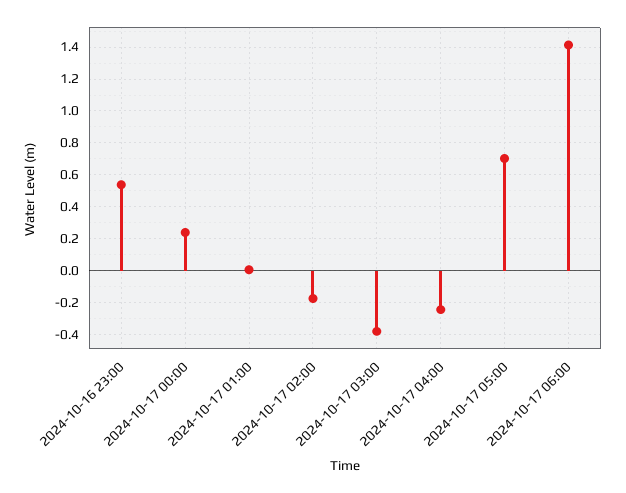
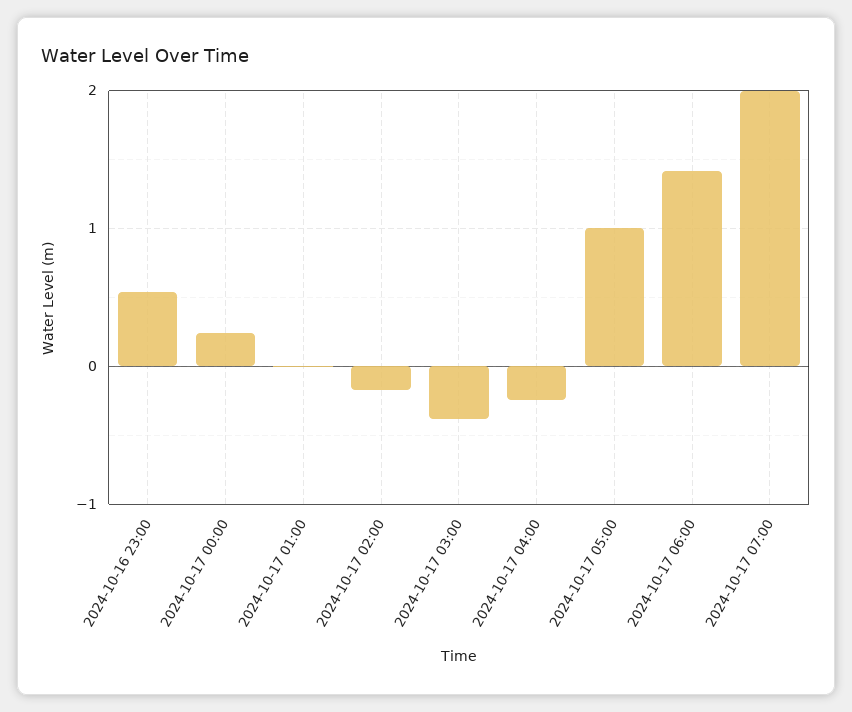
2024-10-17 05:00: 0.7 -> 1
2024-10-17 07:00: none -> 2

